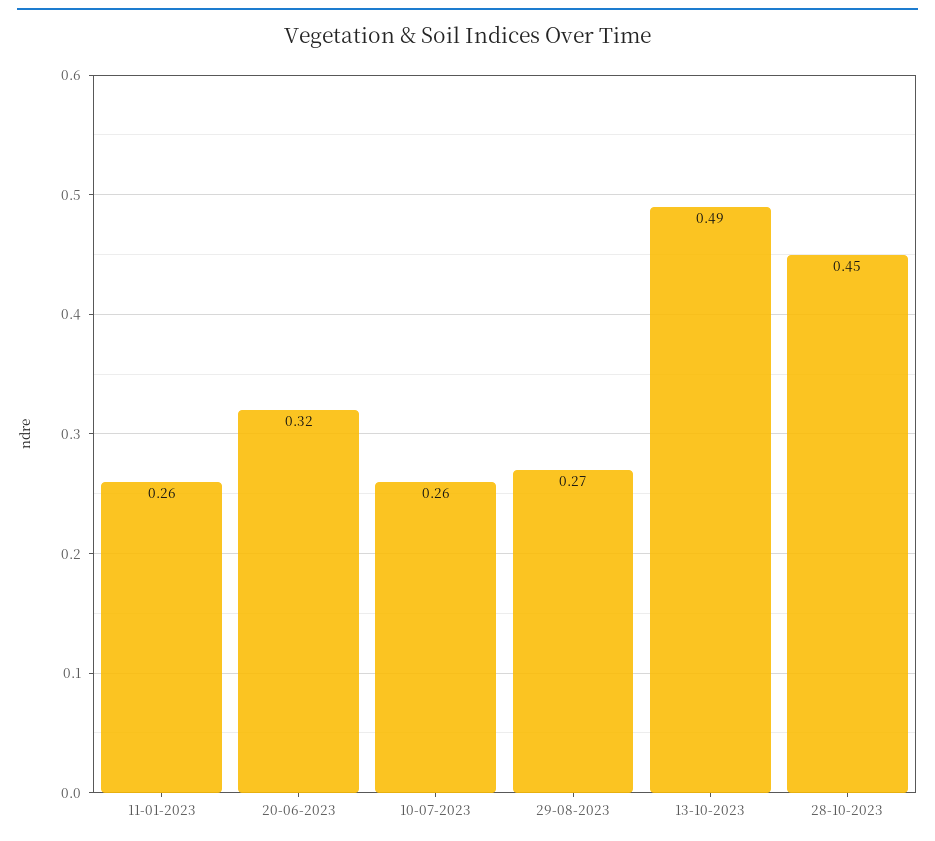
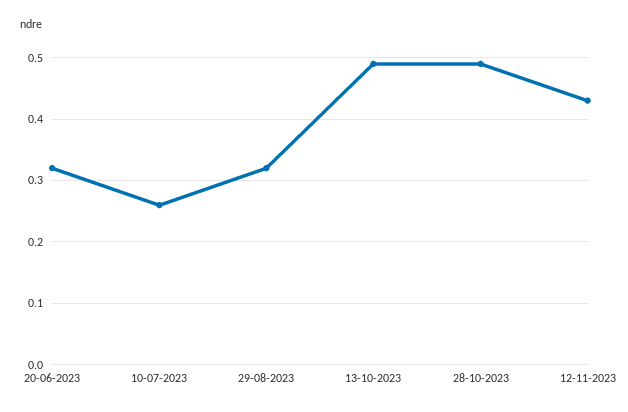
11-01-2023: 0.26 -> none
29-08-2023: 0.27 -> 0.32
28-10-2023: 0.45 -> 0.49
12-11-2023: none -> 0.43

